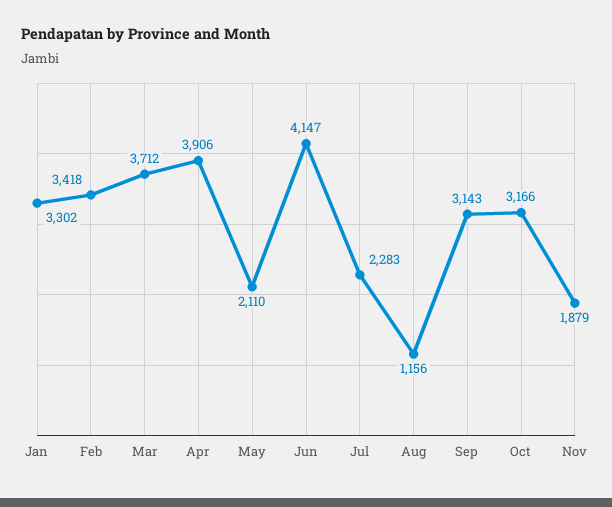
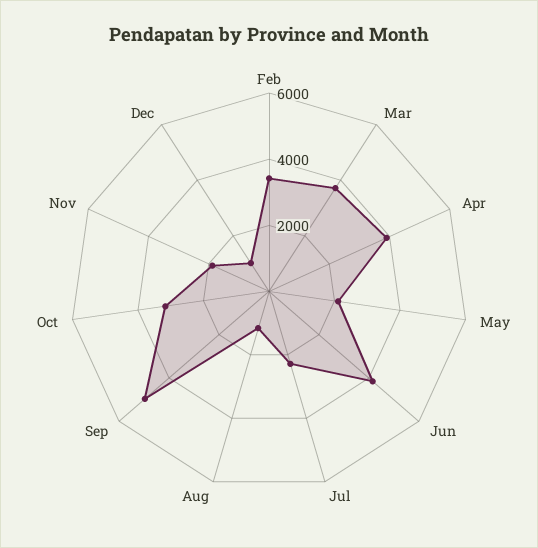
Jan: 3302 -> none
Sep: 3143 -> 5000
Dec: none -> 1000

